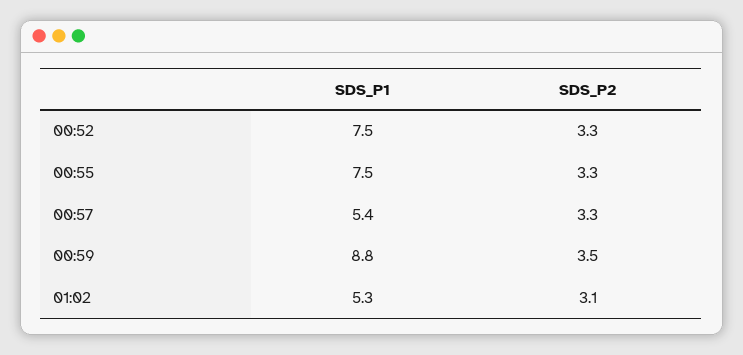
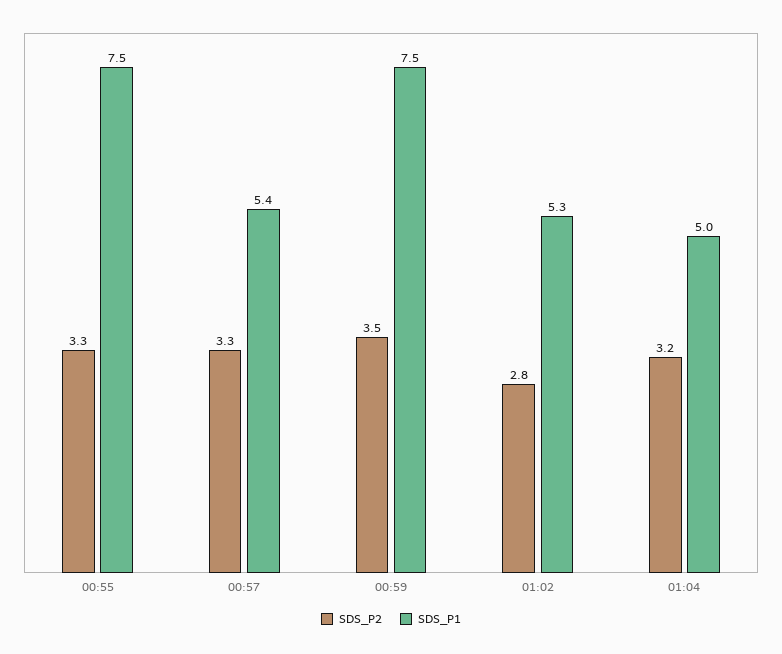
SDS_P1, 00:52: 7.5 -> none
SDS_P2, 00:52: 3.3 -> none
SDS_P1, 00:59: 8.8 -> 7.5
SDS_P2, 01:02: 3.1 -> 2.8
SDS_P2, 01:04: none -> 3.2
SDS_P1, 01:04: none -> 5

